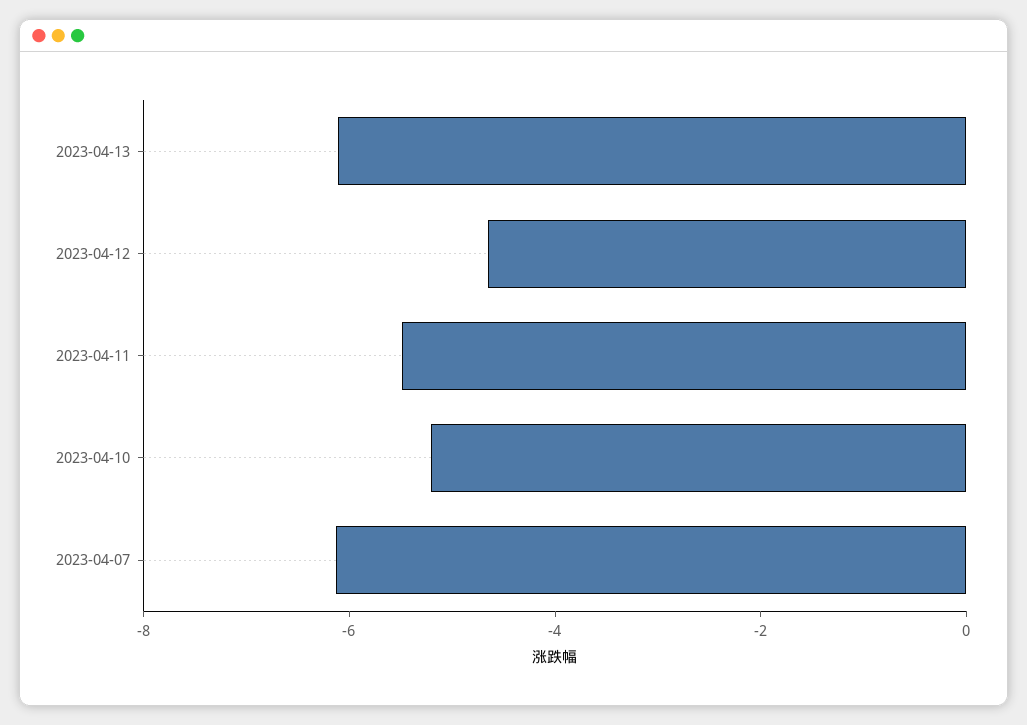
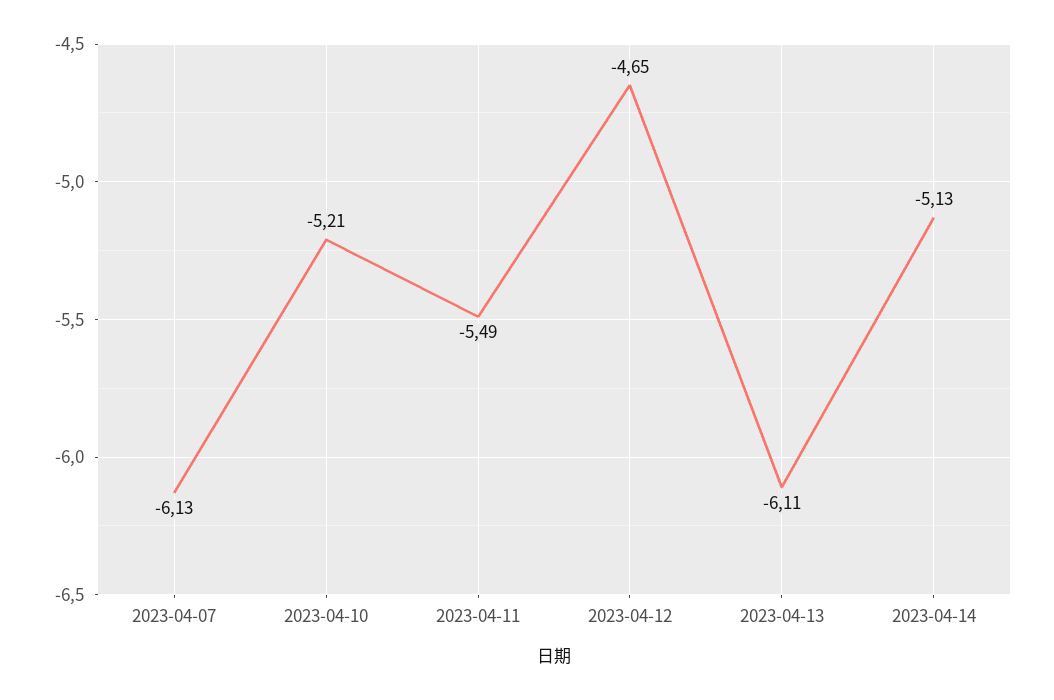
2023-04-14: none -> -5.13

